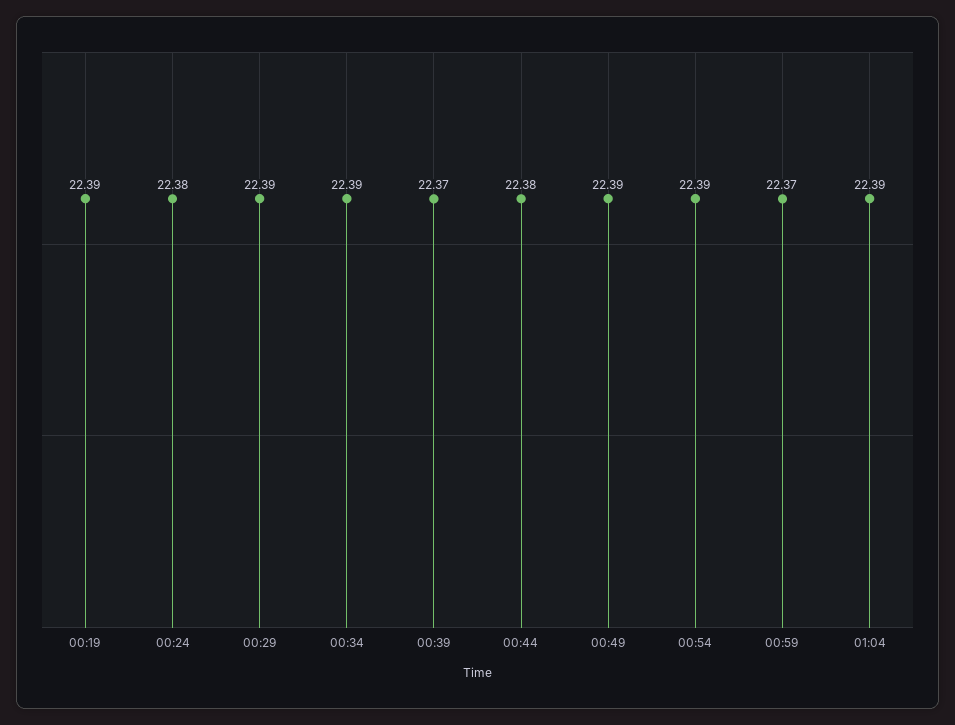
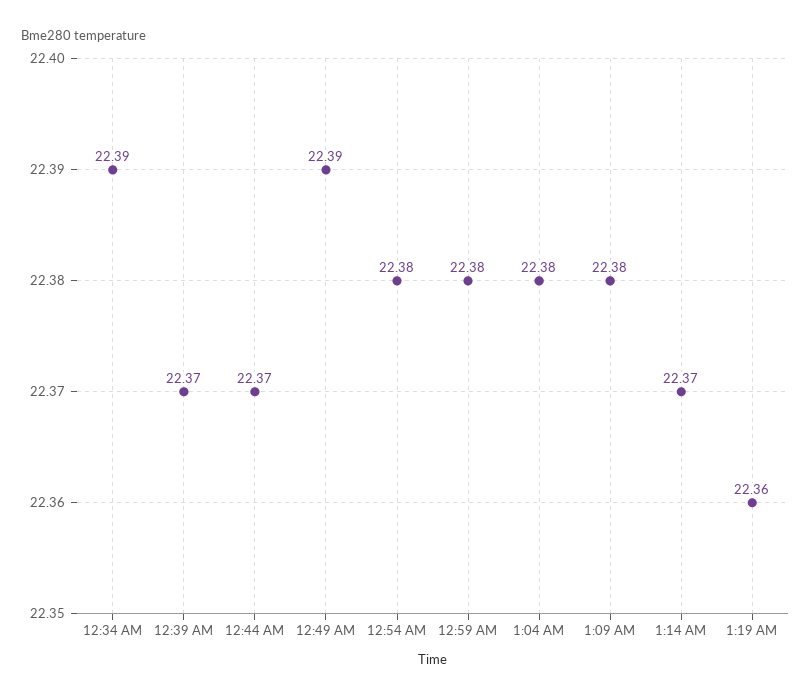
00:19: 22.39 -> none
00:24: 22.38 -> none
00:29: 22.39 -> none
00:44: 22.38 -> 22.37
00:54: 22.39 -> 22.38
00:59: 22.37 -> 22.38
01:04: 22.39 -> 22.38
1:09 AM: none -> 22.38
1:14 AM: none -> 22.37
1:19 AM: none -> 22.36

